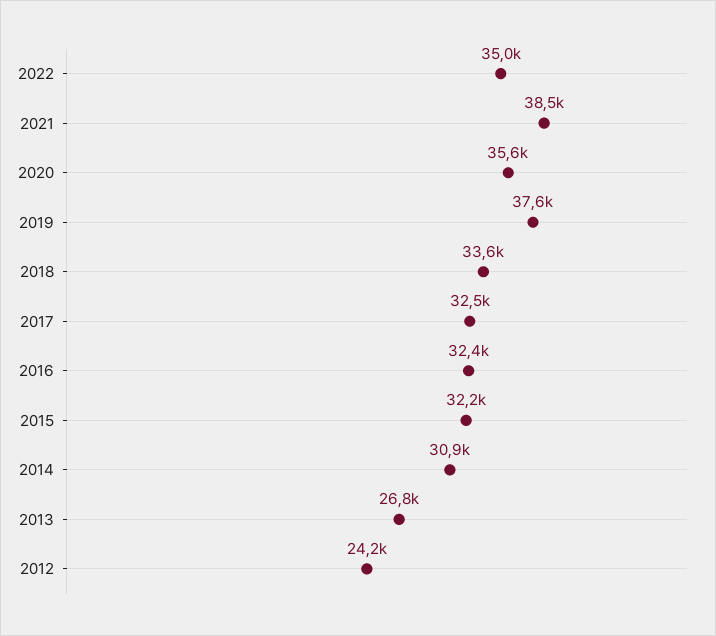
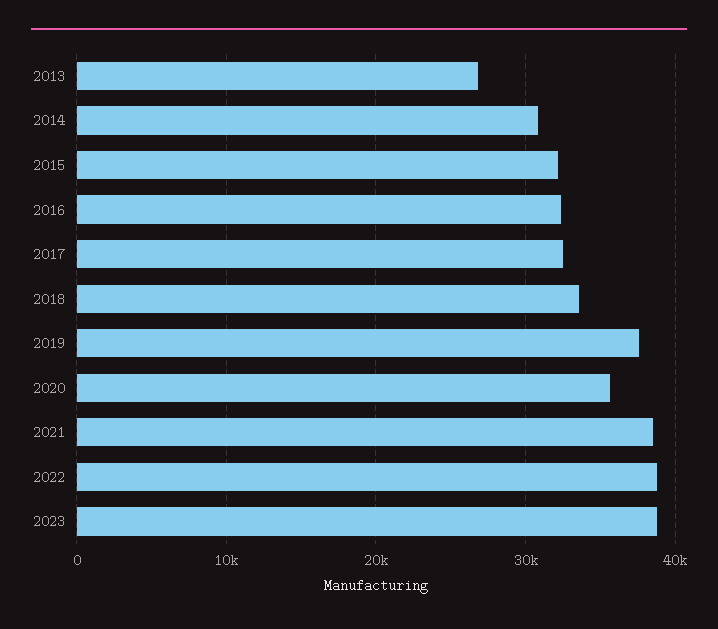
2022: 35000 -> 39000
2012: 24200 -> none
2023: none -> 39000

